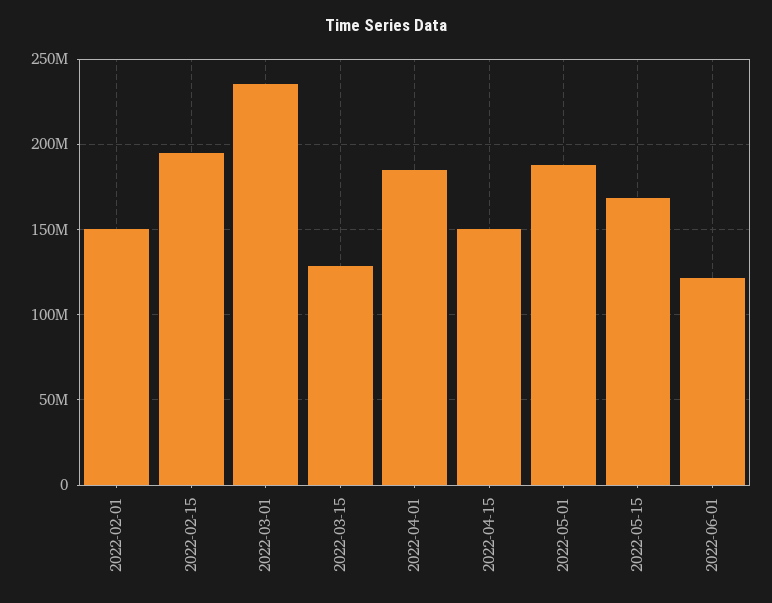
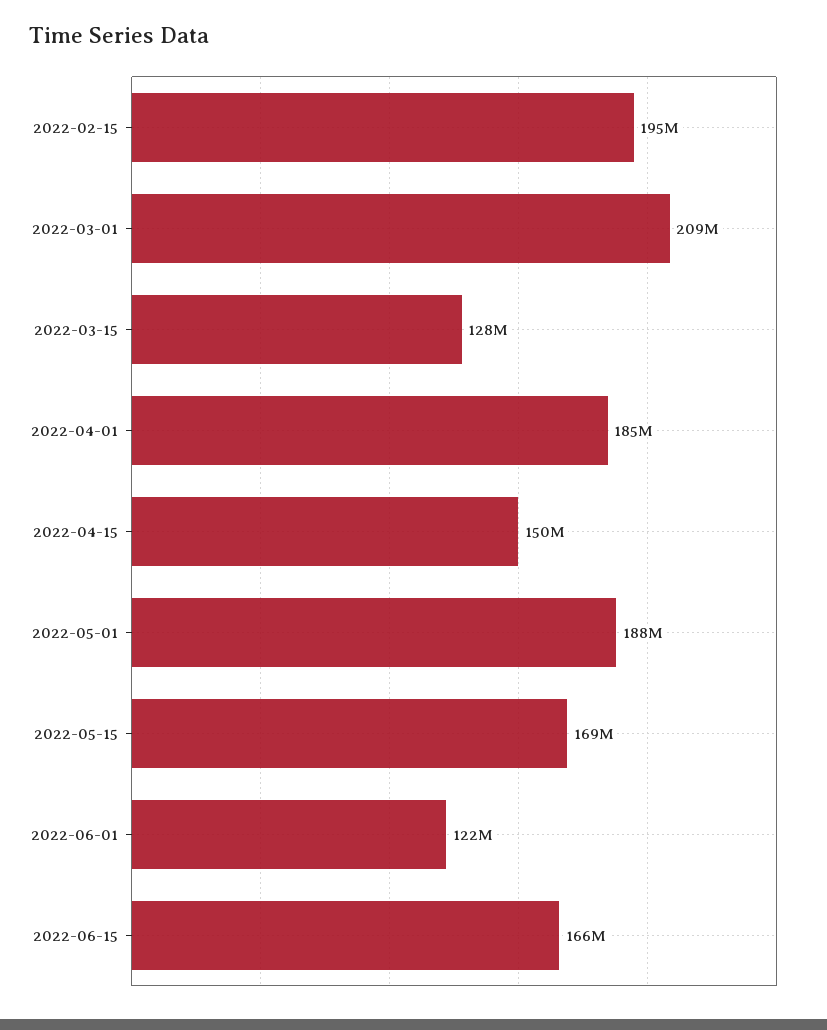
2022-02-01: 150000000 -> none
2022-03-01: 235000000 -> 209000000
2022-06-15: none -> 166000000

